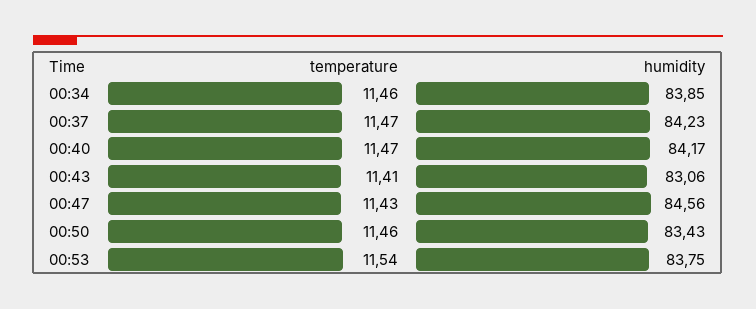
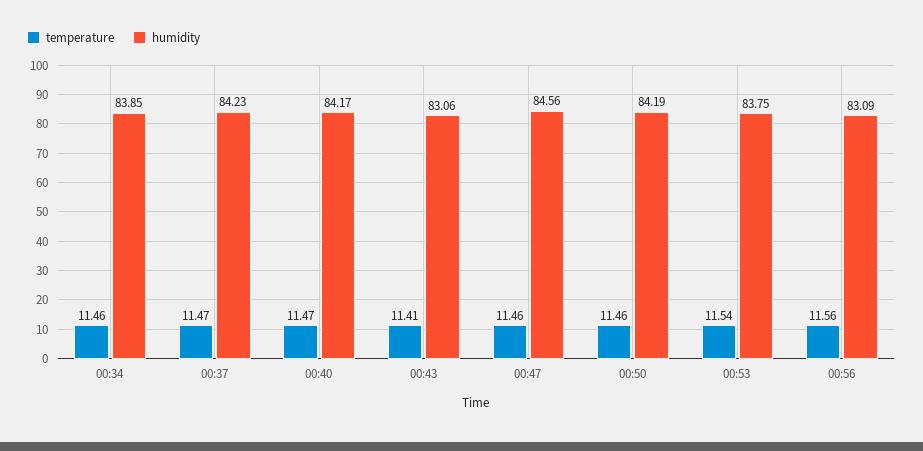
temperature, 00:47: 11.43 -> 11.46
humidity, 00:50: 83.43 -> 84.19
temperature, 00:56: none -> 11.56
humidity, 00:56: none -> 83.09

